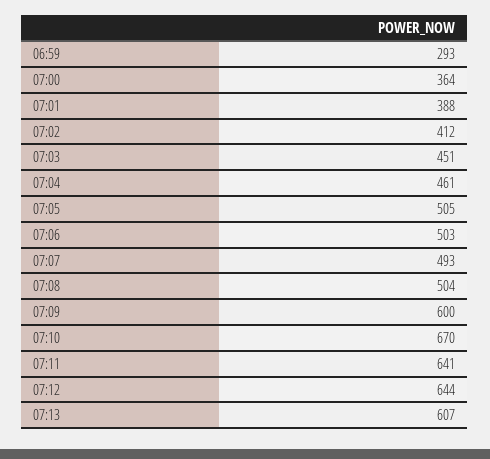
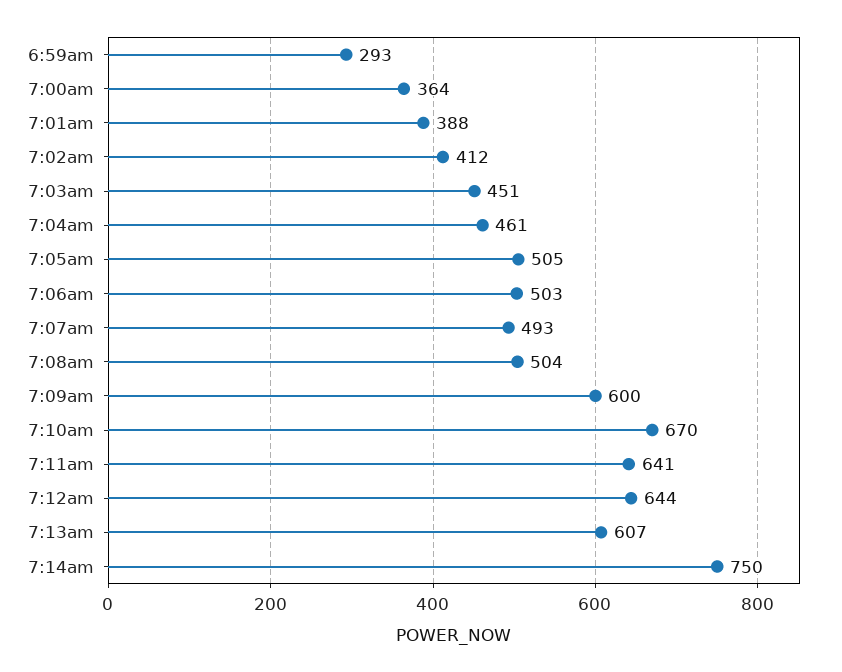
7:14am: none -> 750

